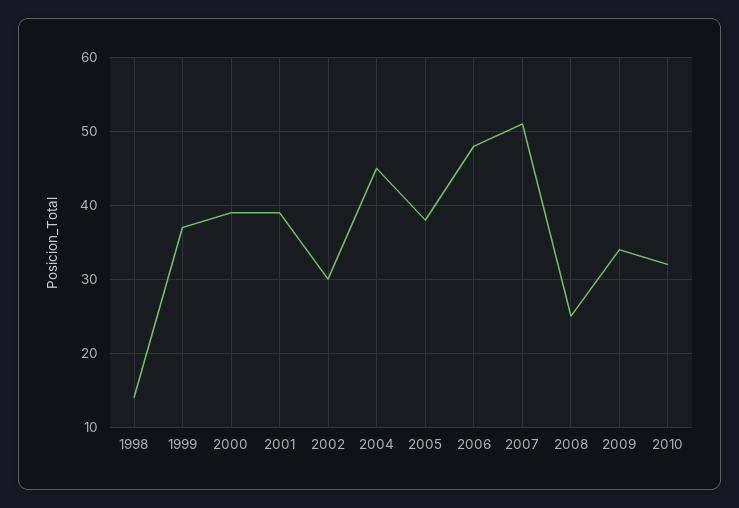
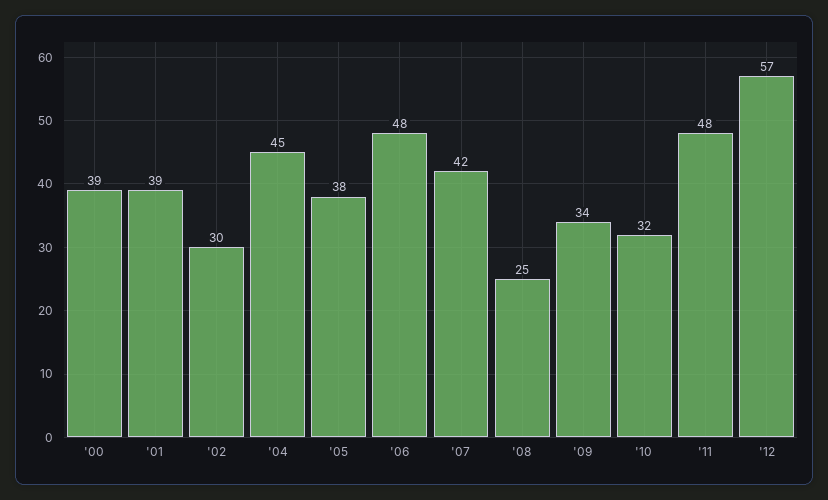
1998: 14 -> none
1999: 37 -> none
2007: 51 -> 42
'11: none -> 48
'12: none -> 57

